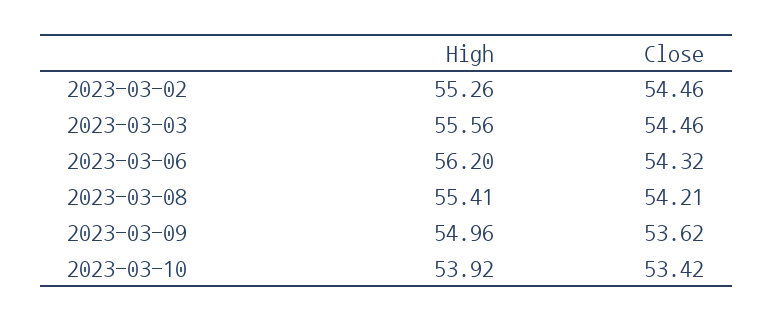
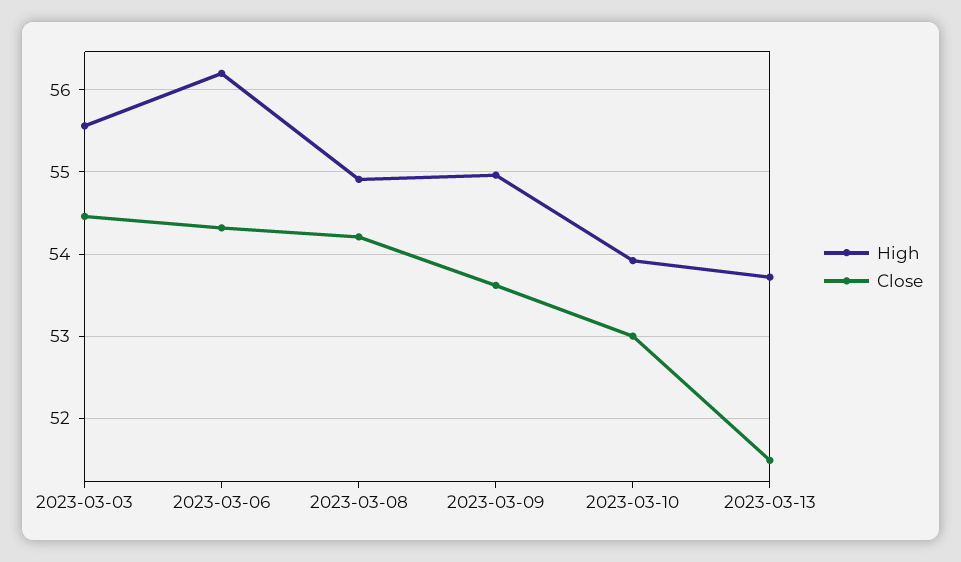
High, 2023-03-02: 55.26 -> none
Close, 2023-03-02: 54.46 -> none
High, 2023-03-08: 55.41 -> 54.9
Close, 2023-03-10: 53.42 -> 53
High, 2023-03-13: none -> 53.7
Close, 2023-03-13: none -> 51.5

